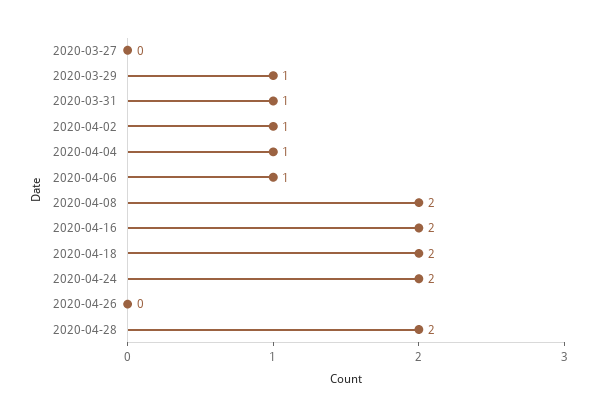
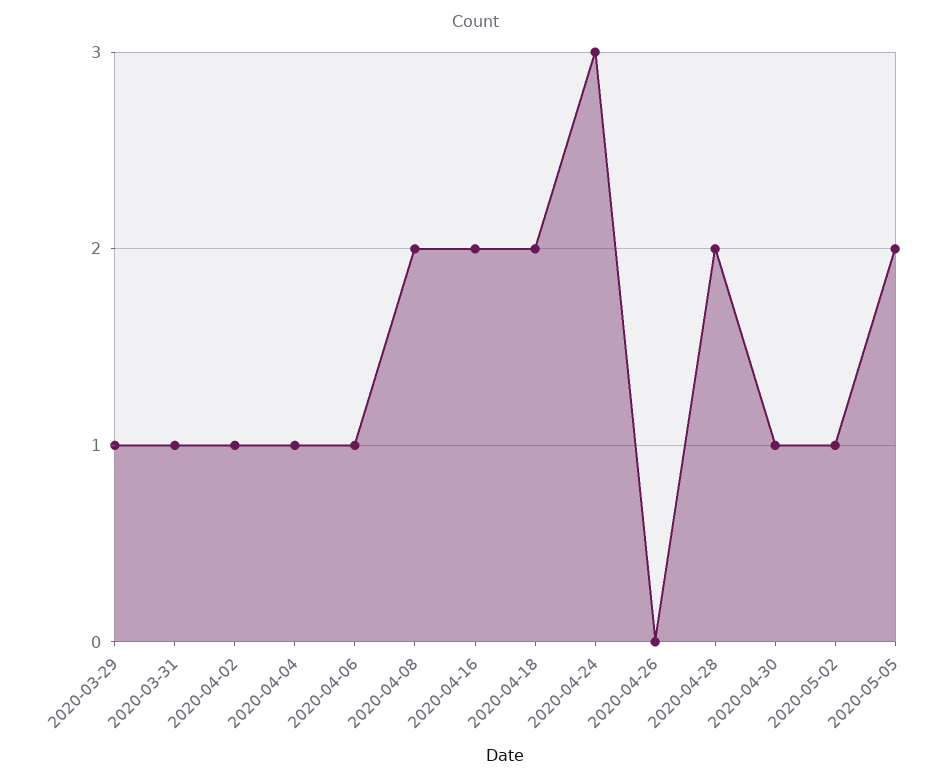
2020-03-27: 0 -> none
2020-04-24: 2 -> 3
2020-04-30: none -> 1
2020-05-02: none -> 1
2020-05-05: none -> 2

